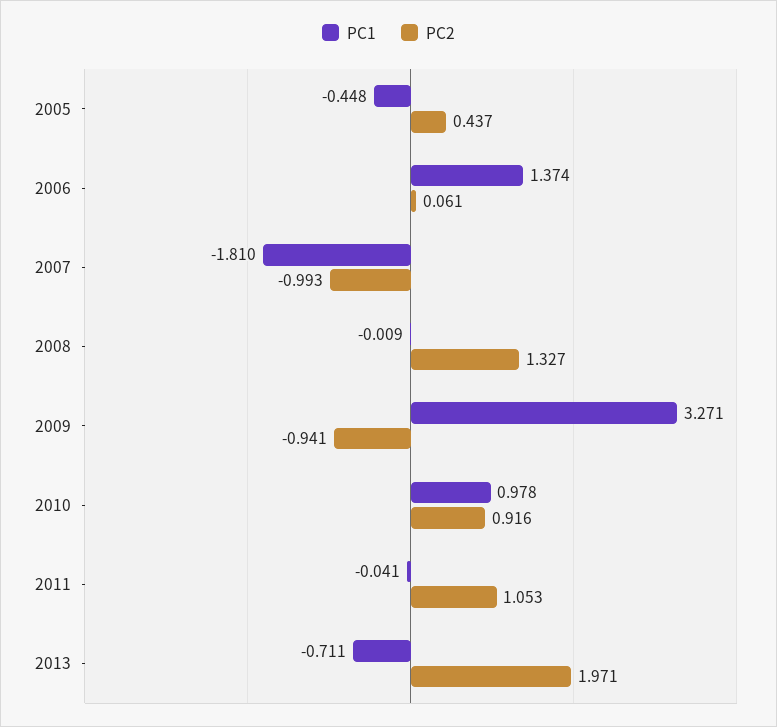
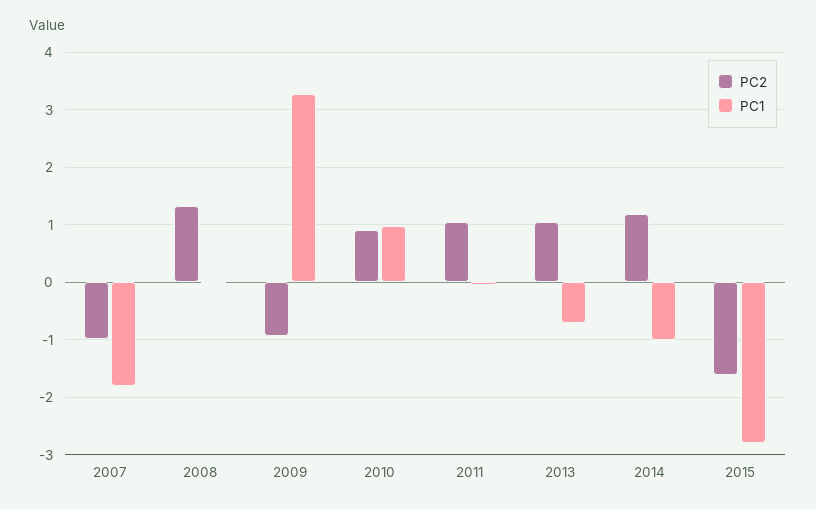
PC1, 2005: -0.448 -> none
PC2, 2005: 0.437 -> none
PC1, 2006: 1.374 -> none
PC2, 2006: 0.061 -> none
PC2, 2013: 1.971 -> 1
PC2, 2014: none -> 1.2
PC1, 2014: none -> -1
PC2, 2015: none -> -1.6
PC1, 2015: none -> -2.8

